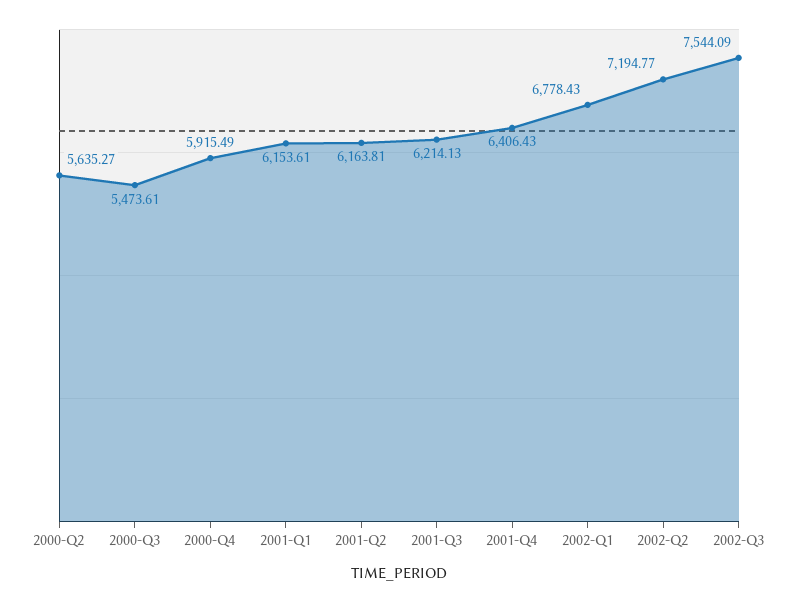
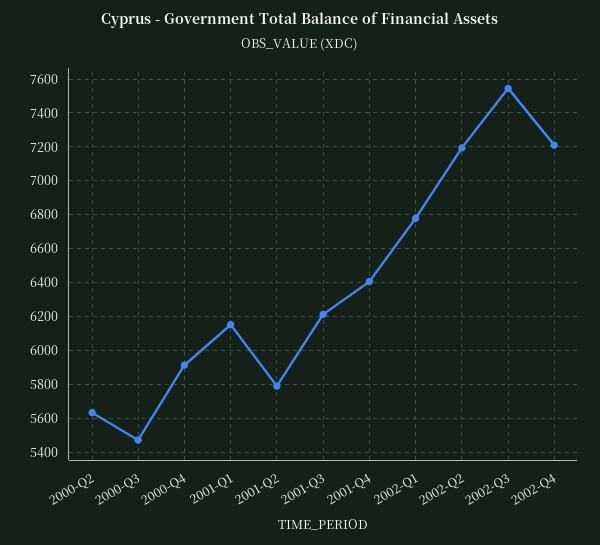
2001-Q2: 6163.81 -> 5800
2002-Q4: none -> 7200

